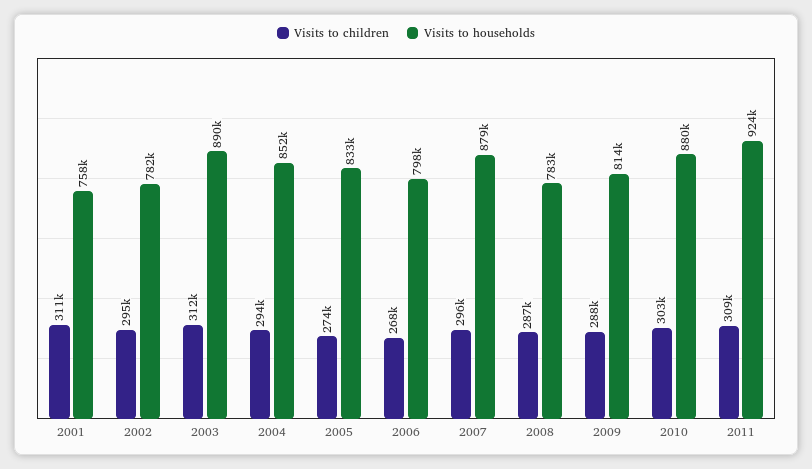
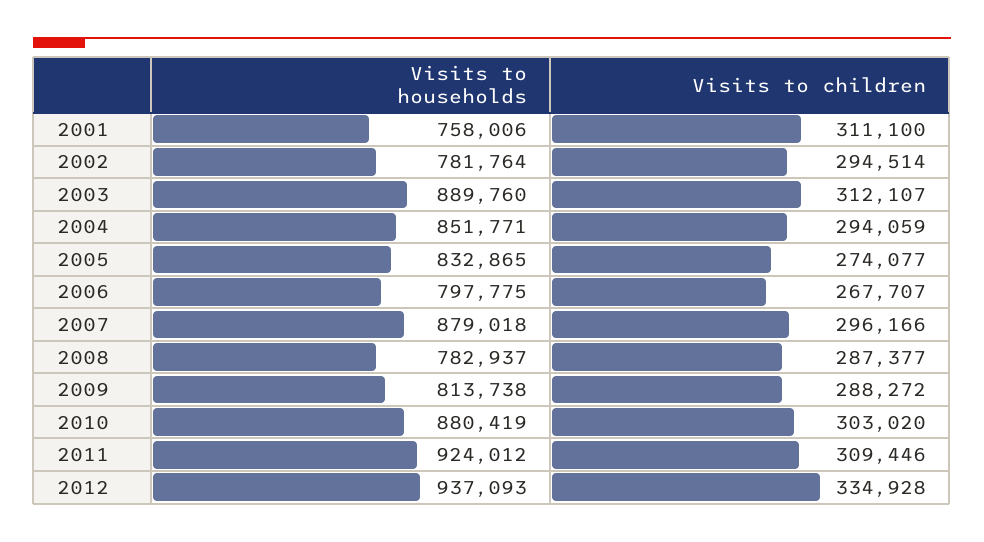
Visits to households, 2012: none -> 937093
Visits to children, 2012: none -> 334928

